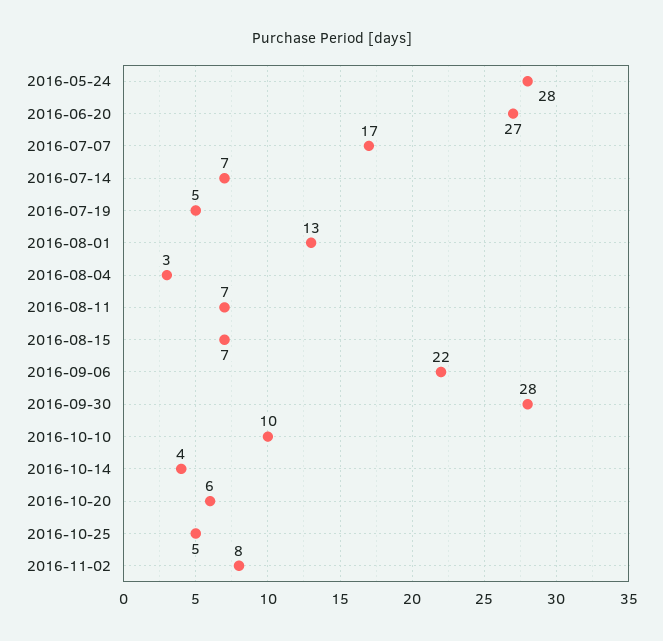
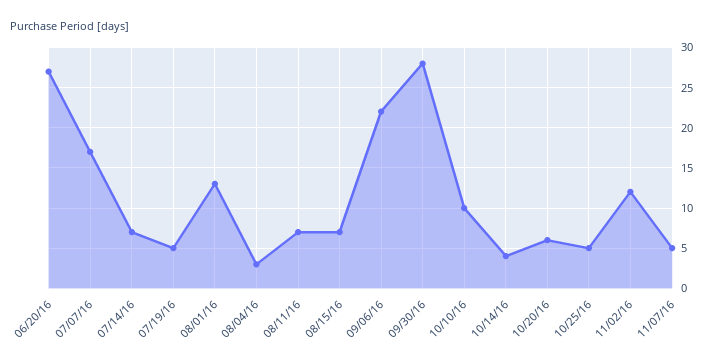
2016-05-24: 28 -> none
2016-11-02: 8 -> 12
11/07/16: none -> 5

